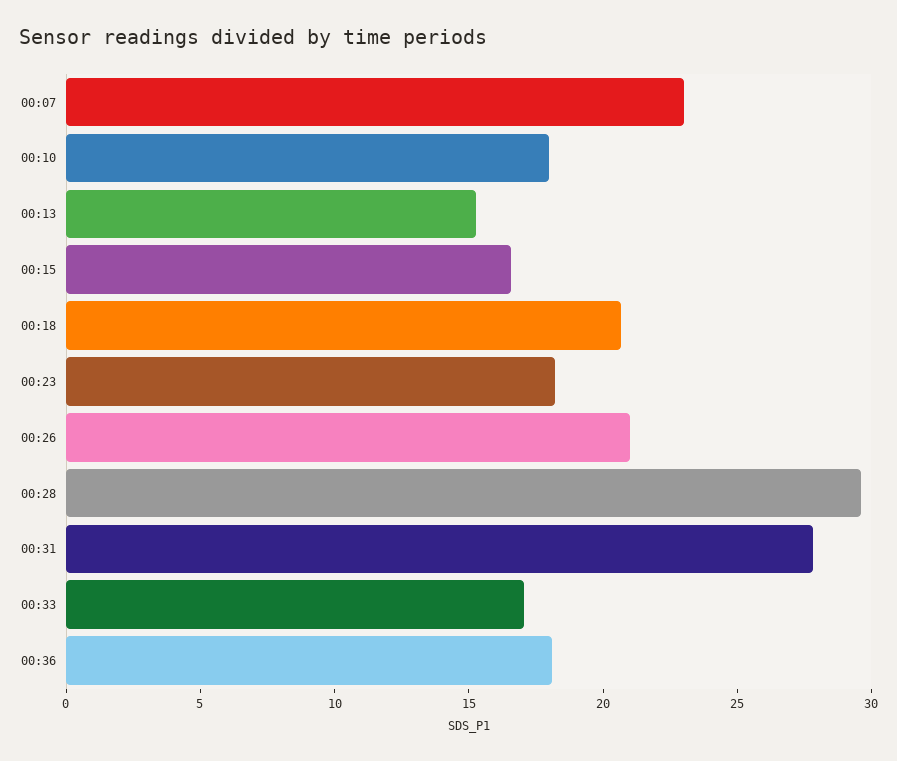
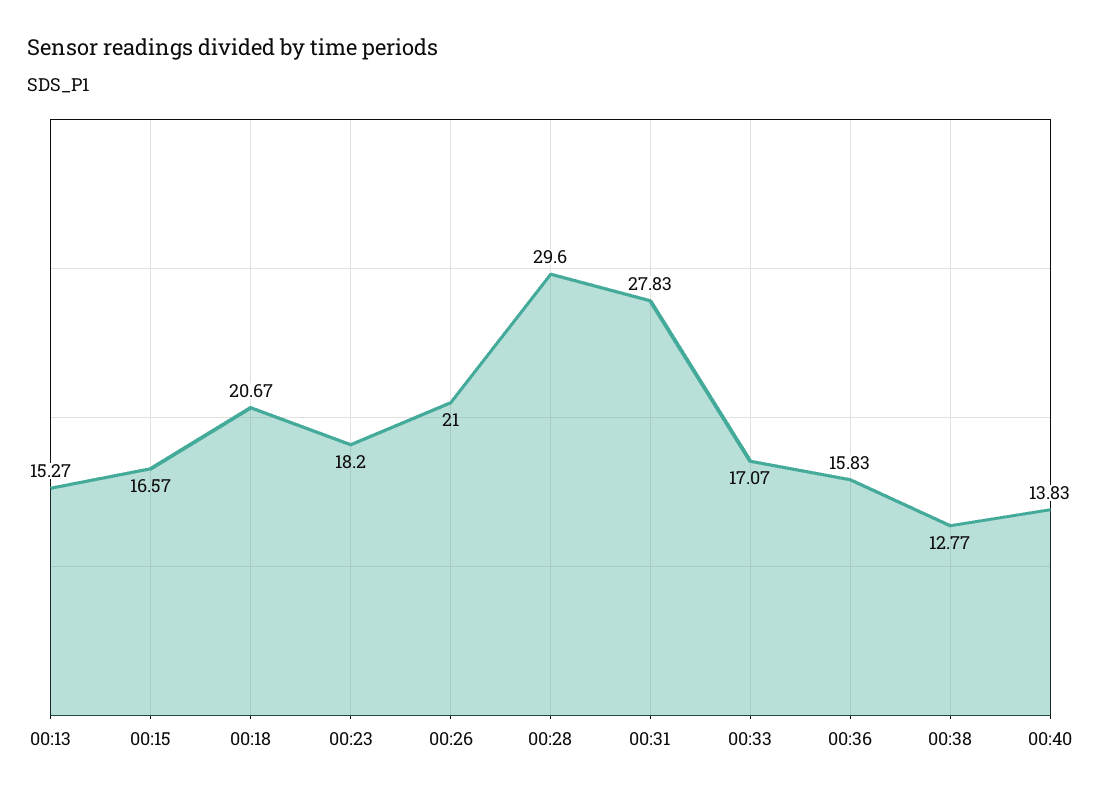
00:07: 23 -> none
00:10: 18 -> none
00:36: 18 -> 15.83
00:38: none -> 12.77
00:40: none -> 13.83

